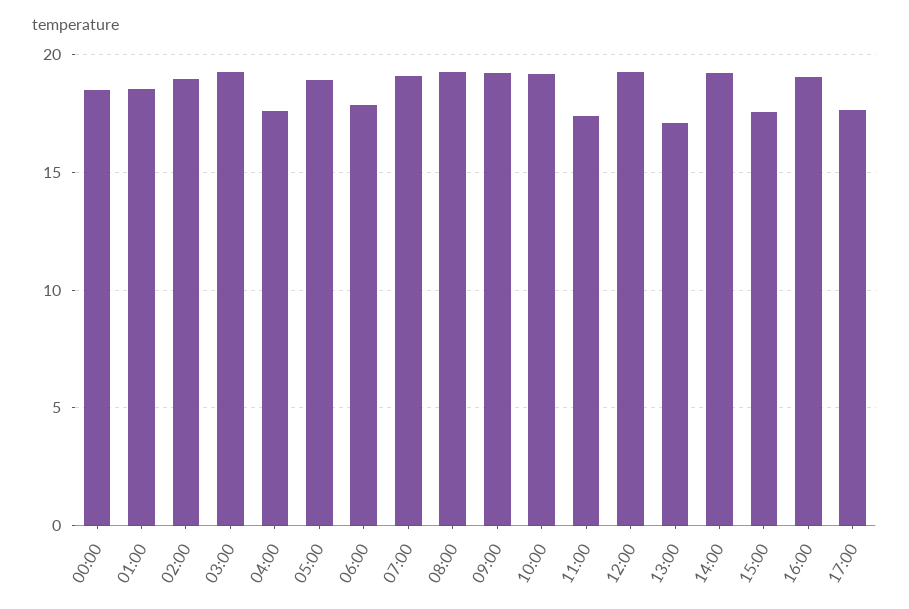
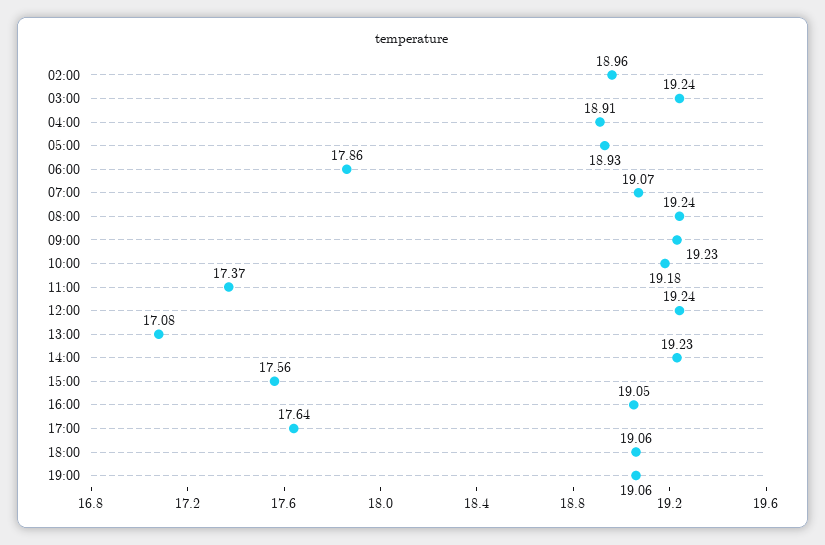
00:00: 18.5 -> none
01:00: 18.5 -> none
04:00: 17.5 -> 18.91
18:00: none -> 19.06
19:00: none -> 19.06

